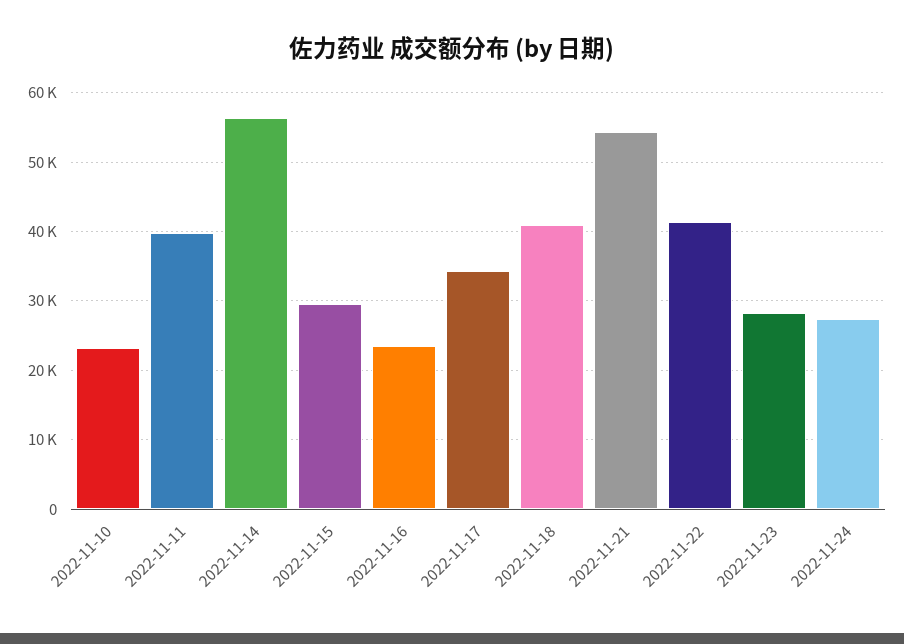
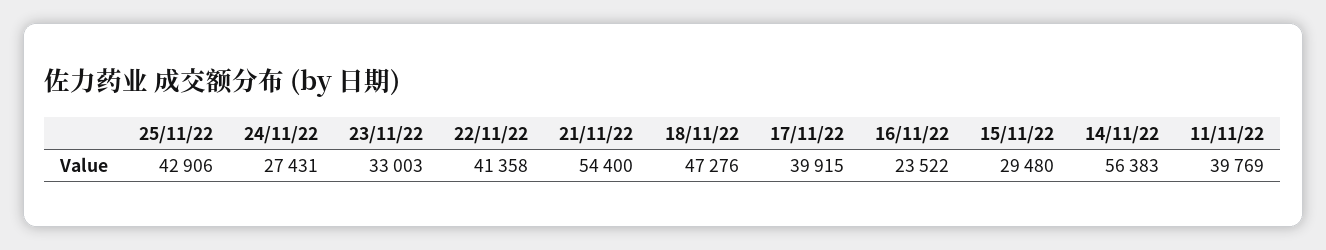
2022-11-10: 23000 -> none
2022-11-17: 34000 -> 39915
2022-11-18: 41000 -> 47276
2022-11-23: 28000 -> 33003
25/11/22: none -> 42906

